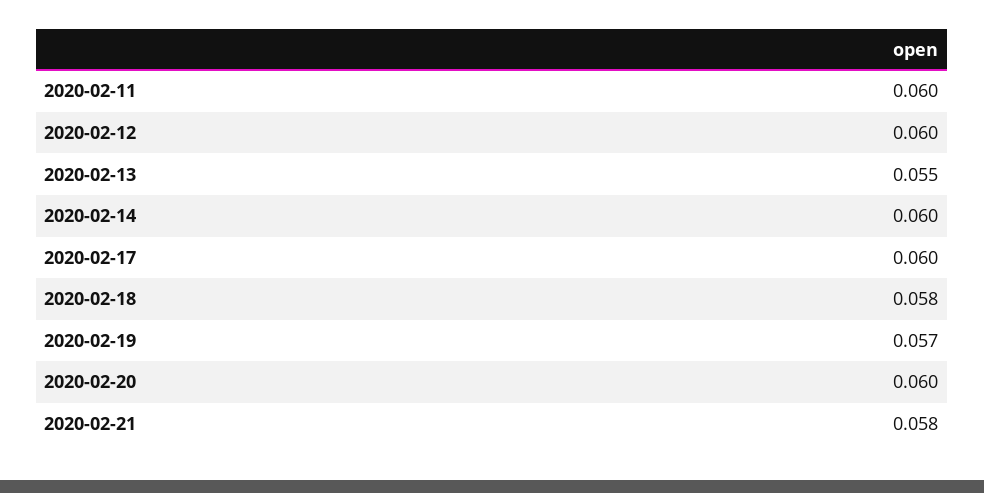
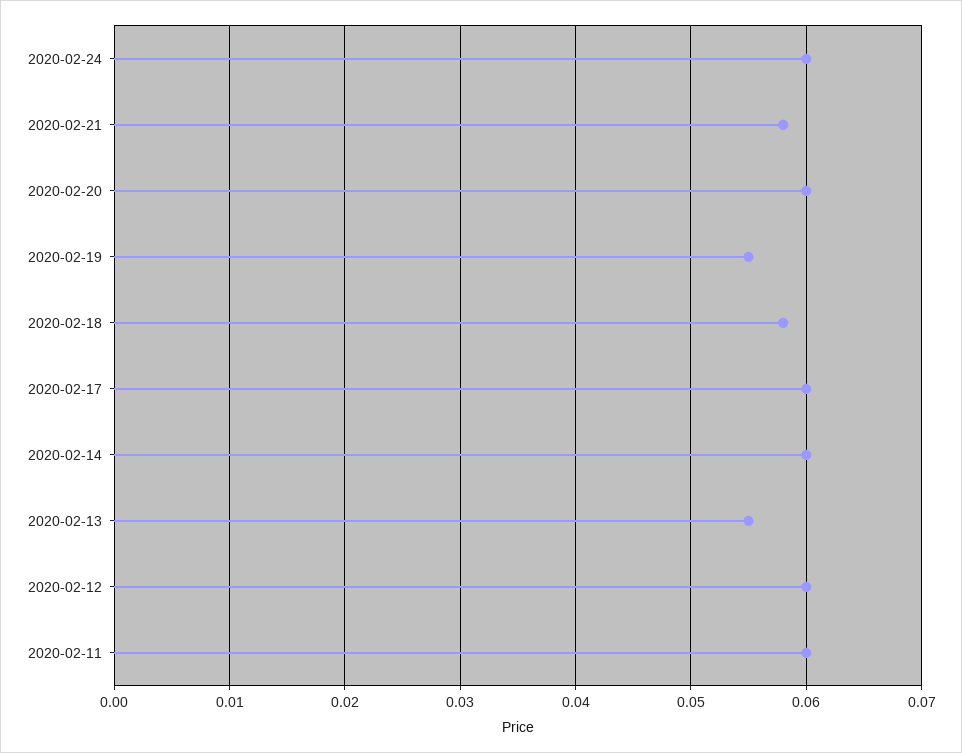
2020-02-19: 0.057 -> 0.055
2020-02-24: none -> 0.06

